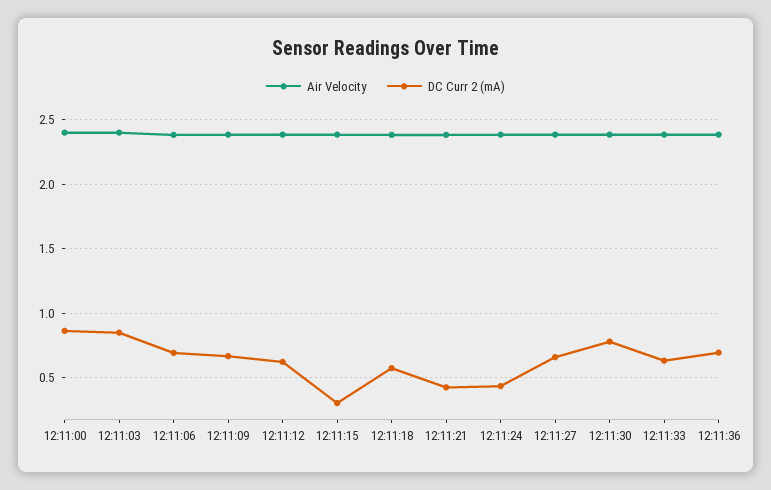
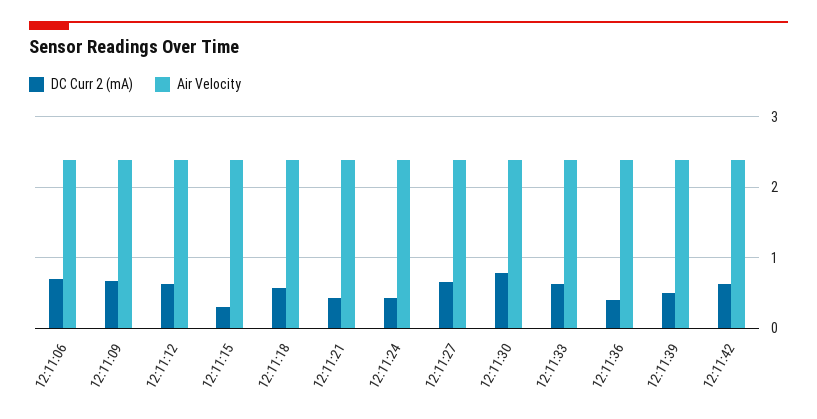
Air Velocity, 12:11:00: 2.4 -> none
DC Curr 2 (mA), 12:11:00: 0.85 -> none
Air Velocity, 12:11:03: 2.4 -> none
DC Curr 2 (mA), 12:11:03: 0.85 -> none
DC Curr 2 (mA), 12:11:36: 0.7 -> 0.4
DC Curr 2 (mA), 12:11:39: none -> 0.5
Air Velocity, 12:11:39: none -> 2.4
DC Curr 2 (mA), 12:11:42: none -> 0.6
Air Velocity, 12:11:42: none -> 2.4

